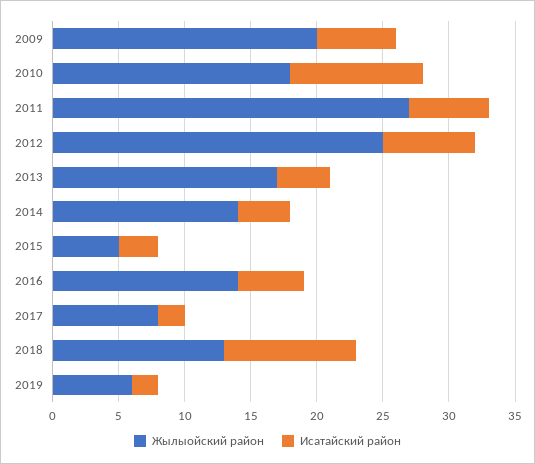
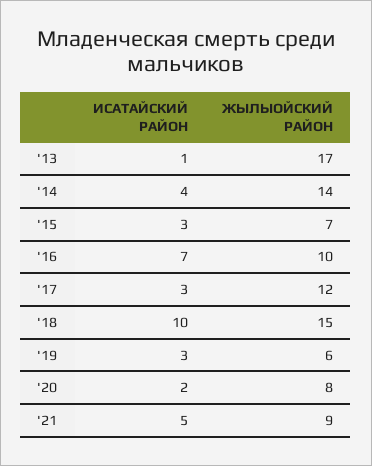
Жылыойский район, 2009: 20 -> none
Исатайский район, 2009: 6 -> none
Жылыойский район, 2010: 18 -> none
Исатайский район, 2010: 10 -> none
Жылыойский район, 2011: 27 -> none
Исатайский район, 2011: 6 -> none
Жылыойский район, 2012: 25 -> none
Исатайский район, 2012: 7 -> none
Исатайский район, 2013: 4 -> 1
Жылыойский район, 2015: 5 -> 7
Жылыойский район, 2016: 14 -> 10
Исатайский район, 2016: 5 -> 7
Жылыойский район, 2017: 8 -> 12
Исатайский район, 2017: 2 -> 3
Жылыойский район, 2018: 13 -> 15
Исатайский район, 2019: 2 -> 3
Исатайский район, '20: none -> 2
Жылыойский район, '20: none -> 8
Исатайский район, '21: none -> 5
Жылыойский район, '21: none -> 9

